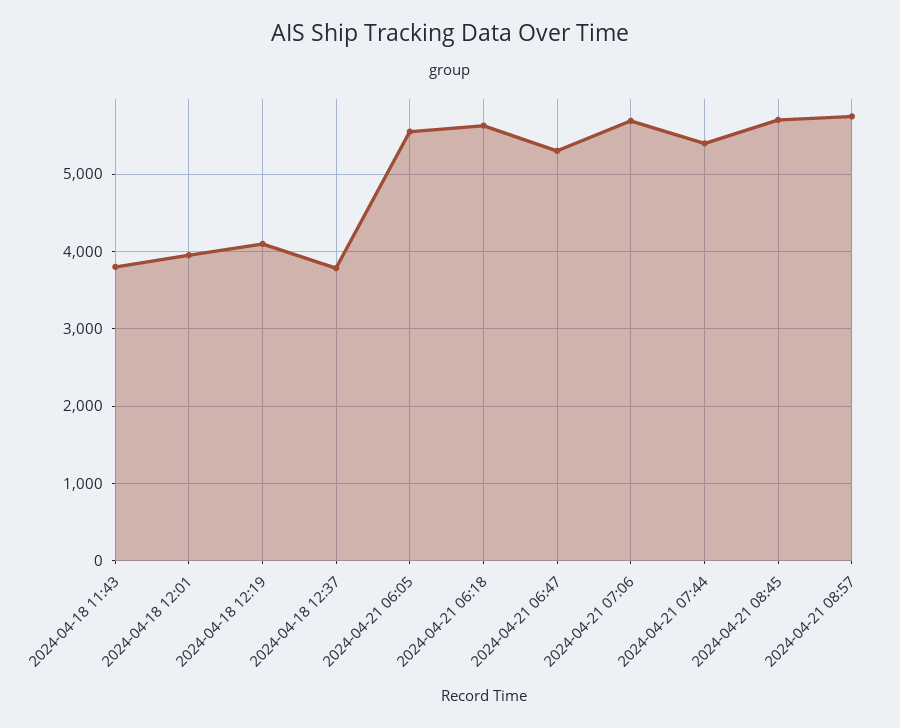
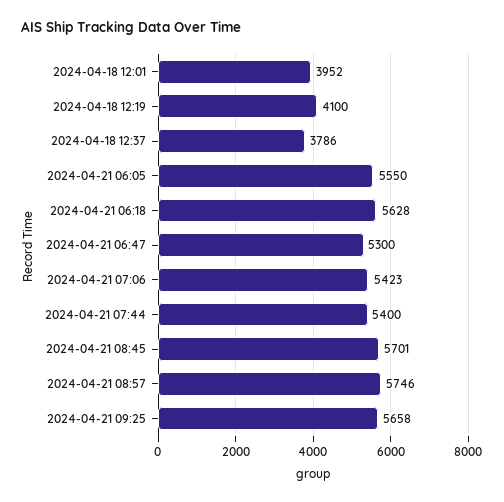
2024-04-18 11:43: 3800 -> none
2024-04-21 07:06: 5700 -> 5423
2024-04-21 09:25: none -> 5658

